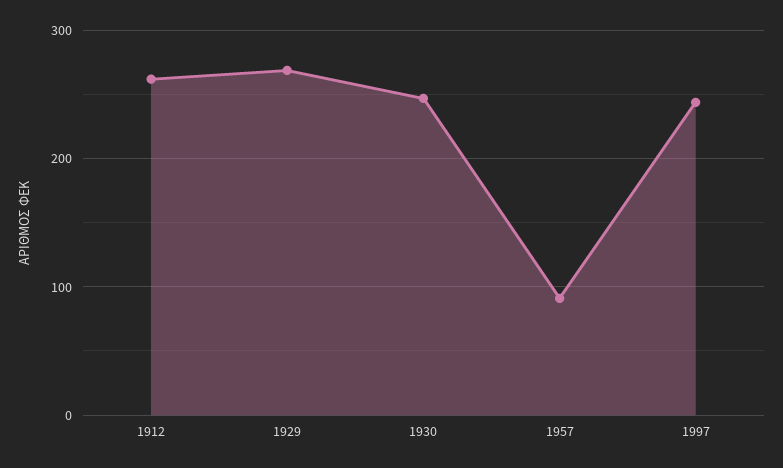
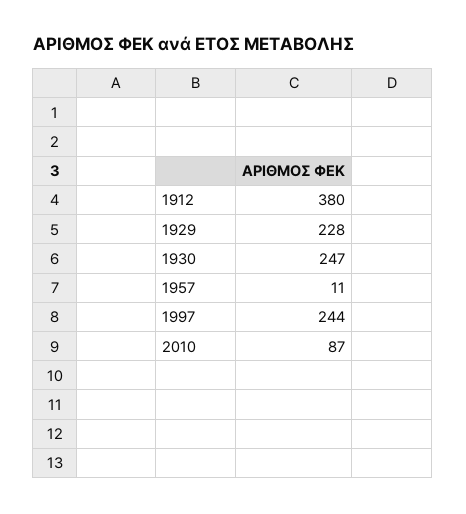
1912: 260 -> 380
1929: 270 -> 228
1957: 90 -> 11
2010: none -> 87

